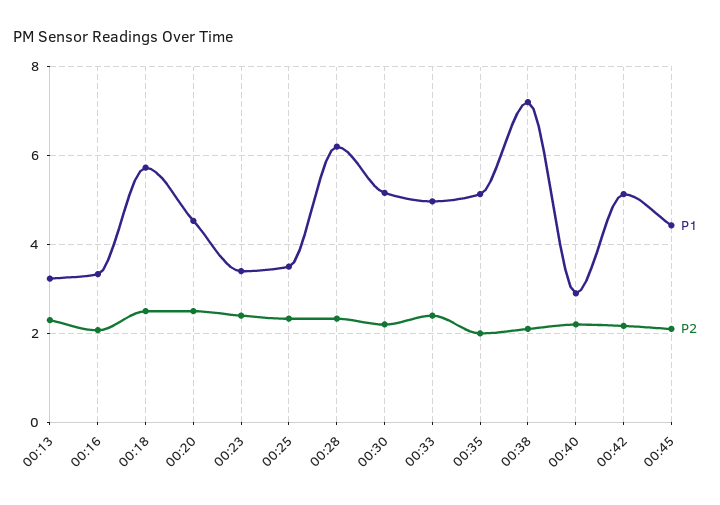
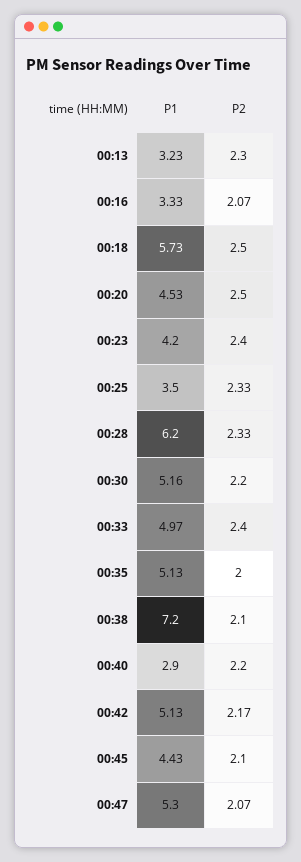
P1, 00:23: 3.4 -> 4.2
P1, 00:47: none -> 5.3
P2, 00:47: none -> 2.07

